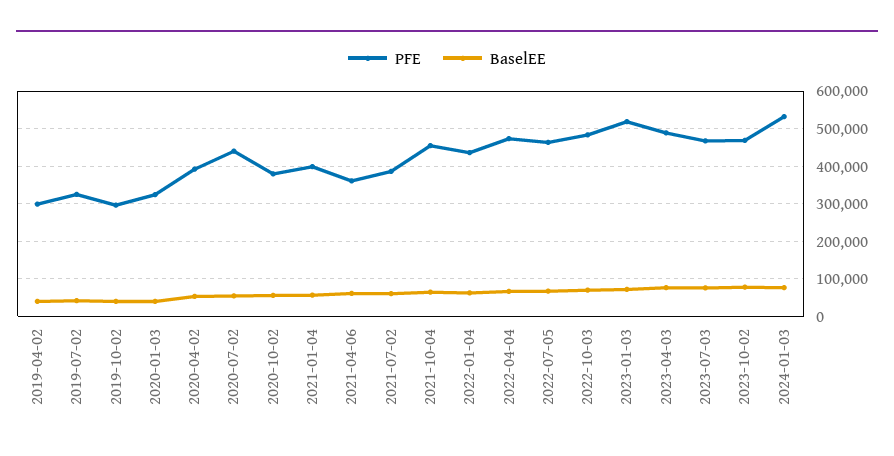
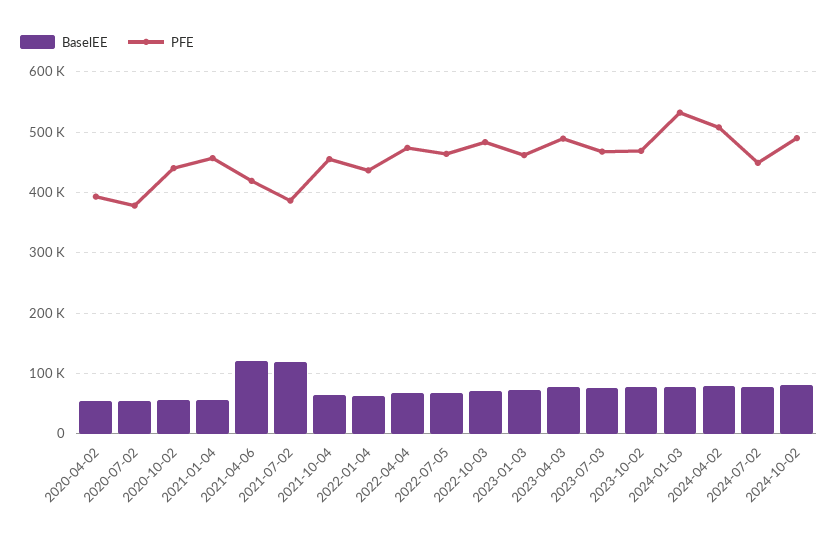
PFE, 2019-04-02: 300000 -> none
BaselEE, 2019-04-02: 40000 -> none
PFE, 2019-07-02: 320000 -> none
BaselEE, 2019-07-02: 40000 -> none
PFE, 2019-10-02: 300000 -> none
BaselEE, 2019-10-02: 40000 -> none
PFE, 2020-01-03: 320000 -> none
BaselEE, 2020-01-03: 40000 -> none
PFE, 2020-07-02: 440000 -> 380000
PFE, 2020-10-02: 380000 -> 440000
PFE, 2021-01-04: 400000 -> 460000
PFE, 2021-04-06: 360000 -> 420000
BaselEE, 2021-04-06: 60000 -> 120000
BaselEE, 2021-07-02: 60000 -> 120000
PFE, 2023-01-03: 520000 -> 460000
BaselEE, 2024-04-02: none -> 80000
PFE, 2024-04-02: none -> 510000
BaselEE, 2024-07-02: none -> 80000
PFE, 2024-07-02: none -> 450000
BaselEE, 2024-10-02: none -> 80000
PFE, 2024-10-02: none -> 490000

